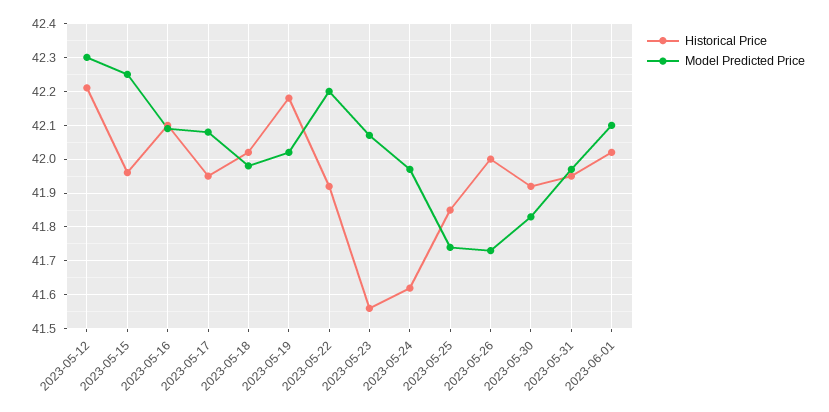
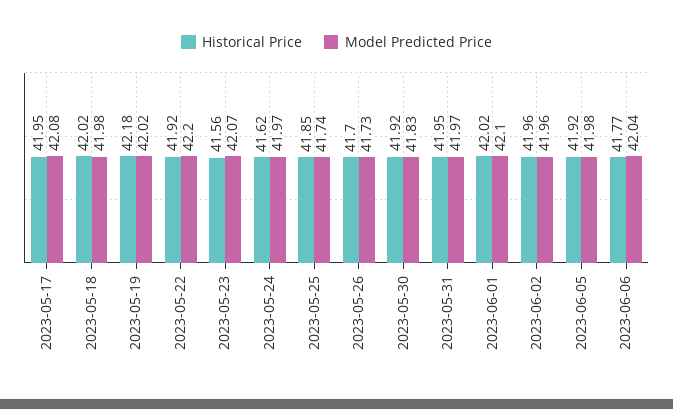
Historical Price, 2023-05-12: 42.2 -> none
Model Predicted Price, 2023-05-12: 42.3 -> none
Historical Price, 2023-05-15: 41.95 -> none
Model Predicted Price, 2023-05-15: 42.25 -> none
Historical Price, 2023-05-16: 42.1 -> none
Model Predicted Price, 2023-05-16: 42.1 -> none
Historical Price, 2023-05-26: 42 -> 41.7
Historical Price, 2023-06-02: none -> 41.96
Model Predicted Price, 2023-06-02: none -> 41.96
Historical Price, 2023-06-05: none -> 41.92
Model Predicted Price, 2023-06-05: none -> 41.98
Historical Price, 2023-06-06: none -> 41.77
Model Predicted Price, 2023-06-06: none -> 42.04

